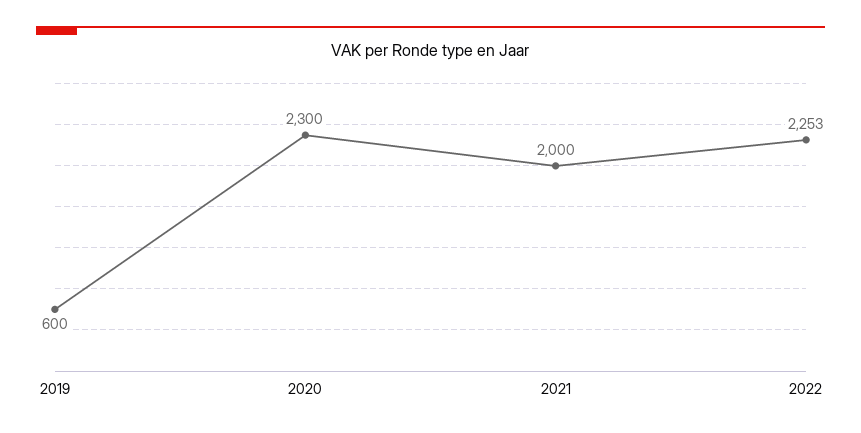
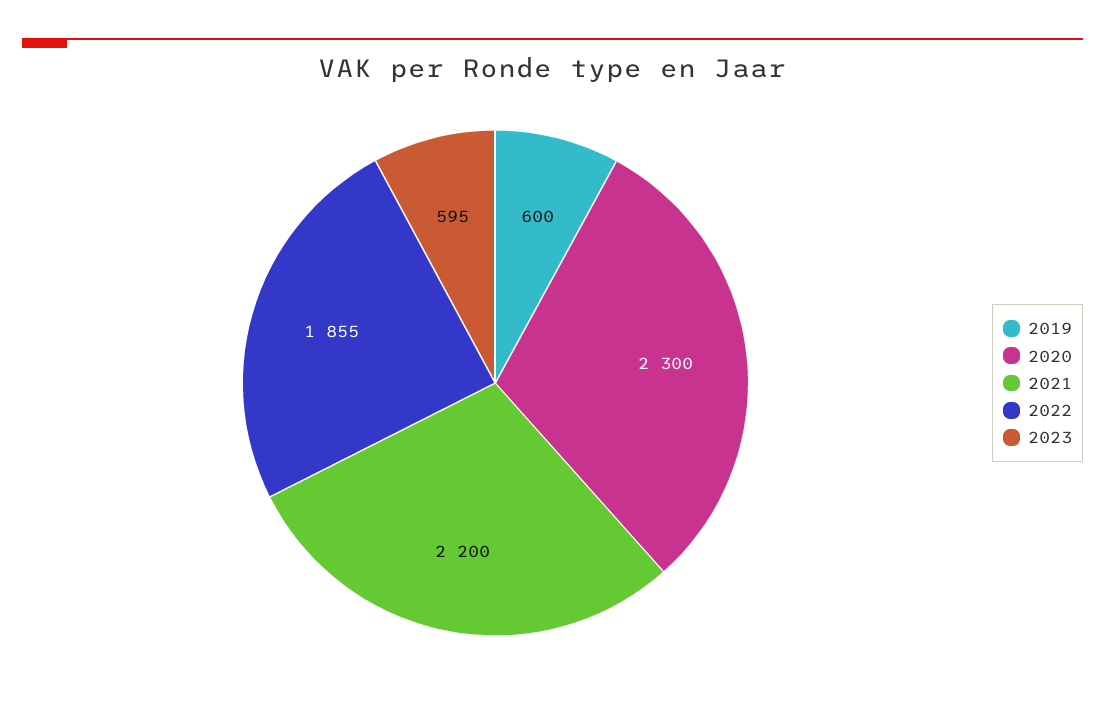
2021: 2000 -> 2200
2022: 2253 -> 1855
2023: none -> 595

